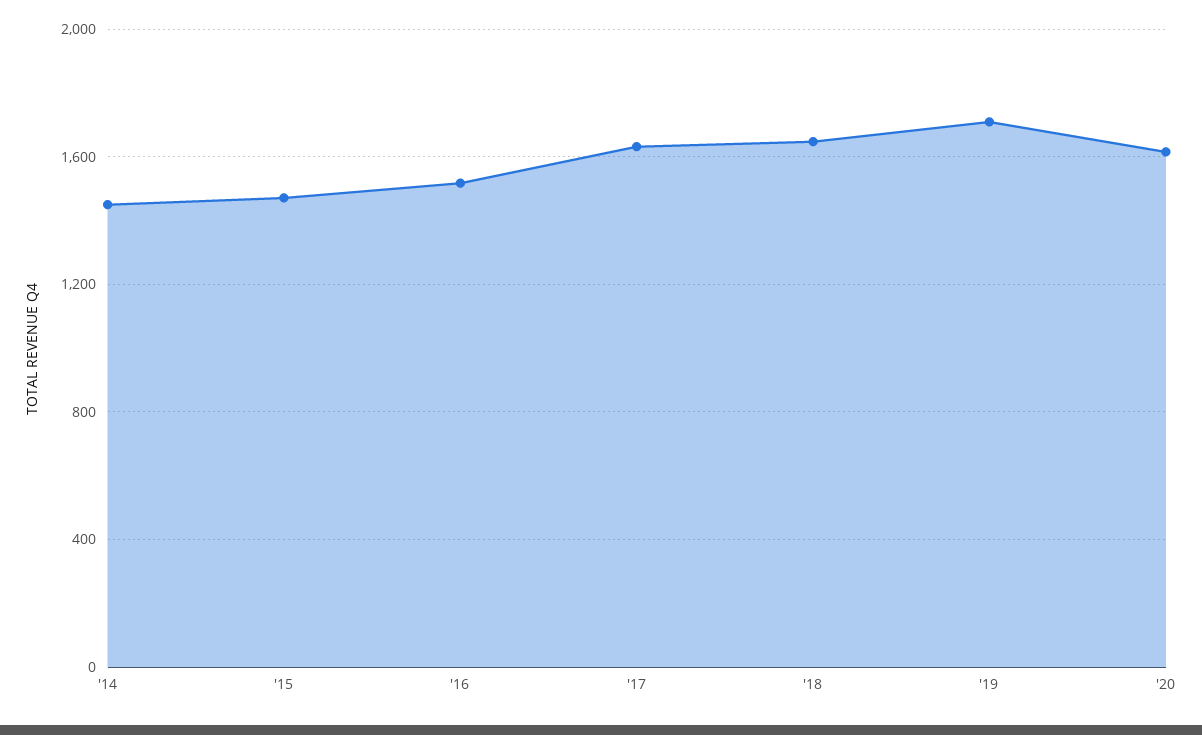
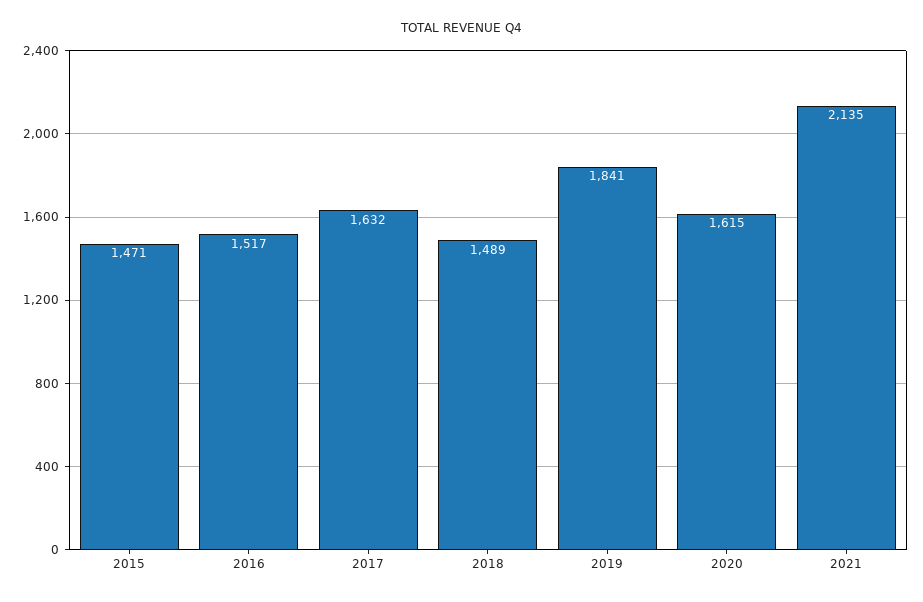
'14: 1450 -> none
'18: 1650 -> 1489
'19: 1700 -> 1841
2021: none -> 2135

